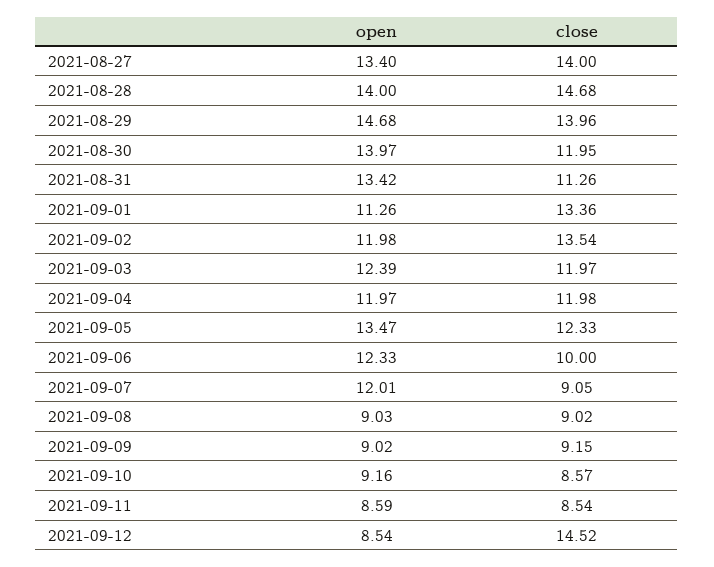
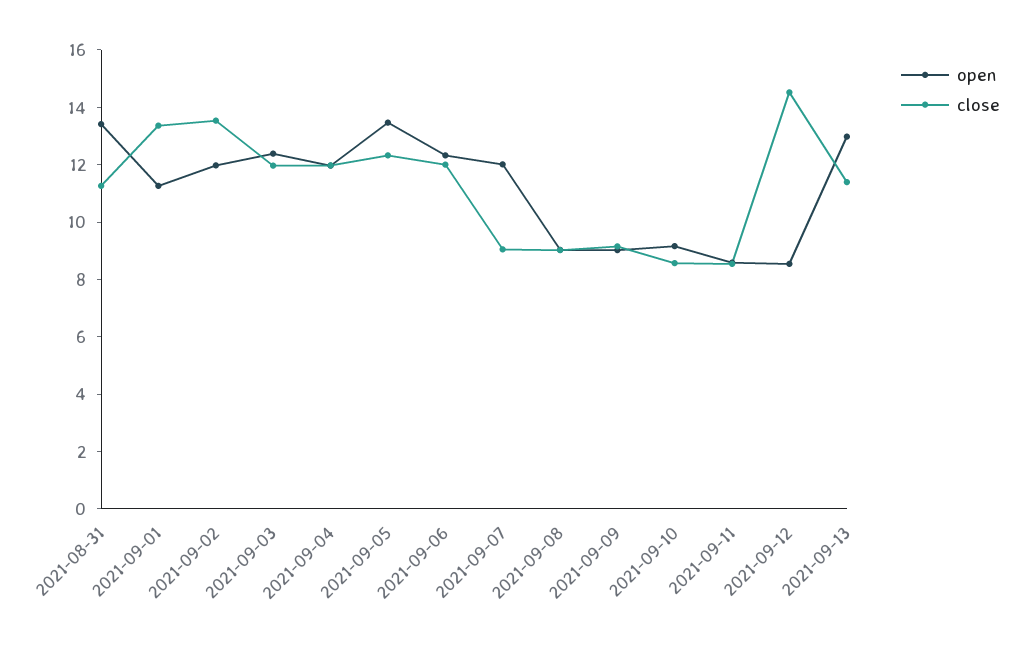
open, 2021-08-27: 13.4 -> none
close, 2021-08-27: 14 -> none
open, 2021-08-28: 14 -> none
close, 2021-08-28: 14.68 -> none
open, 2021-08-29: 14.68 -> none
close, 2021-08-29: 13.96 -> none
open, 2021-08-30: 13.97 -> none
close, 2021-08-30: 11.95 -> none
close, 2021-09-06: 10 -> 12
open, 2021-09-13: none -> 13
close, 2021-09-13: none -> 11.5

